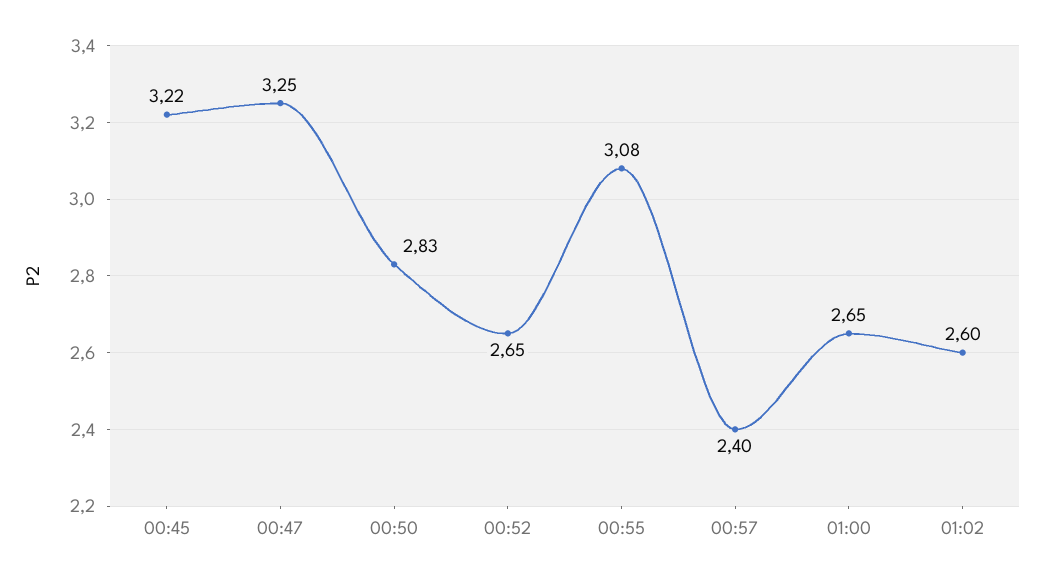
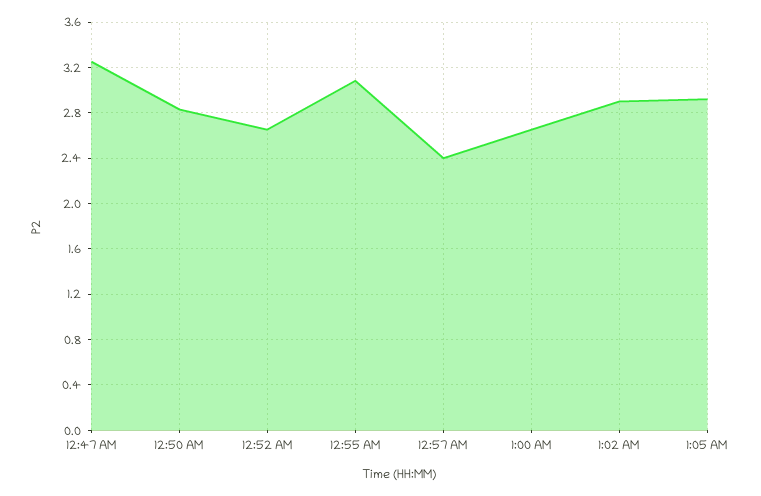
00:45: 3.22 -> none
01:02: 2.6 -> 2.9
1:05 AM: none -> 2.9

